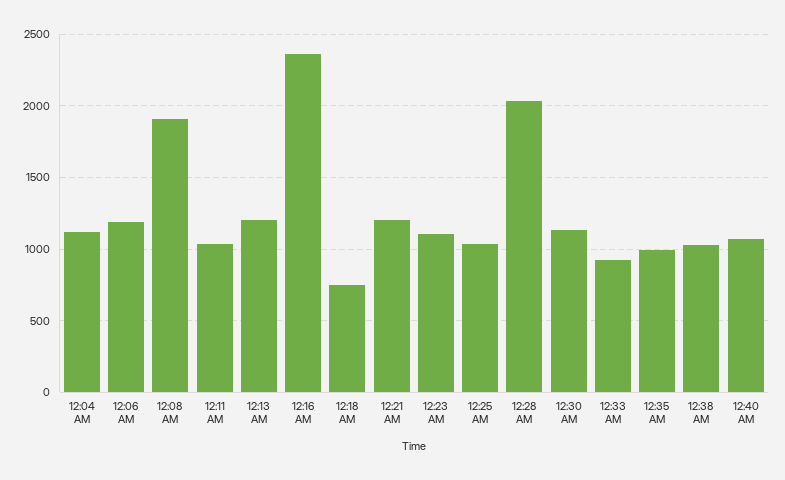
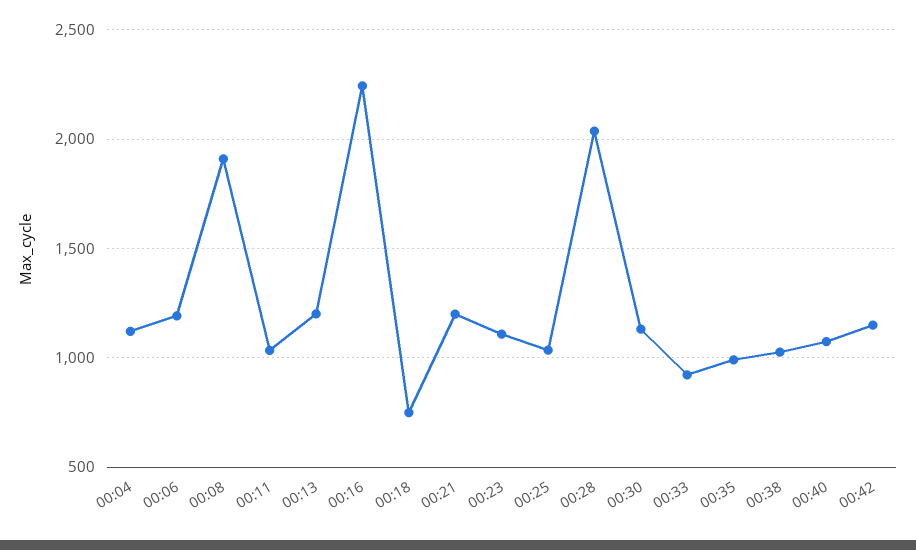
12:16 AM: 2350 -> 2250
00:42: none -> 1150

